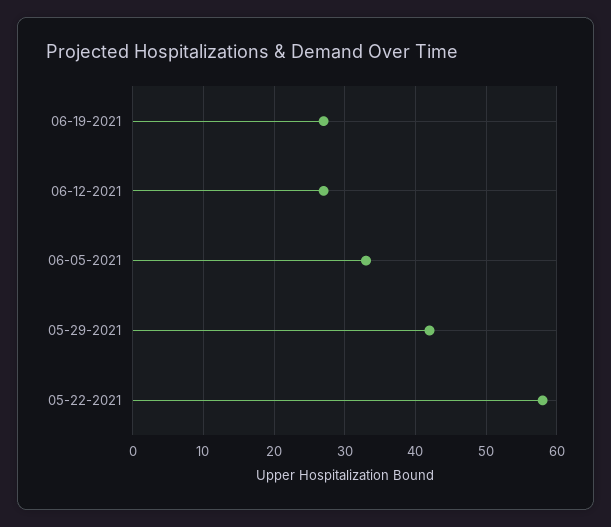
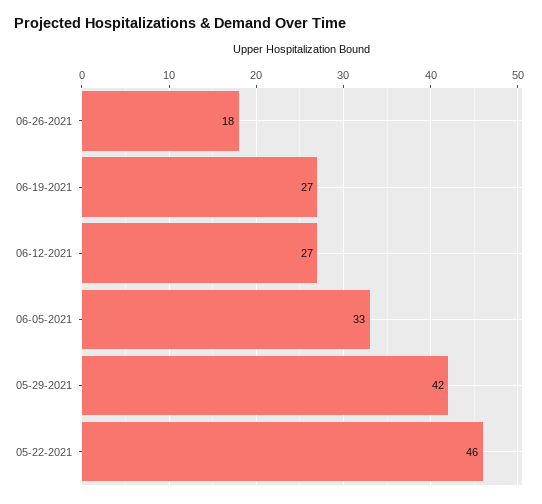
05-22-2021: 58 -> 46
06-26-2021: none -> 18

